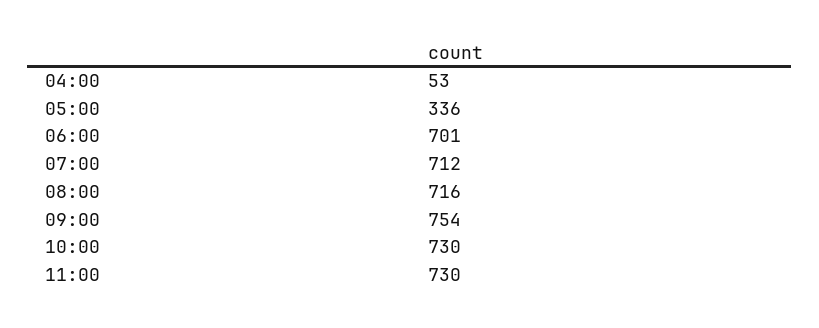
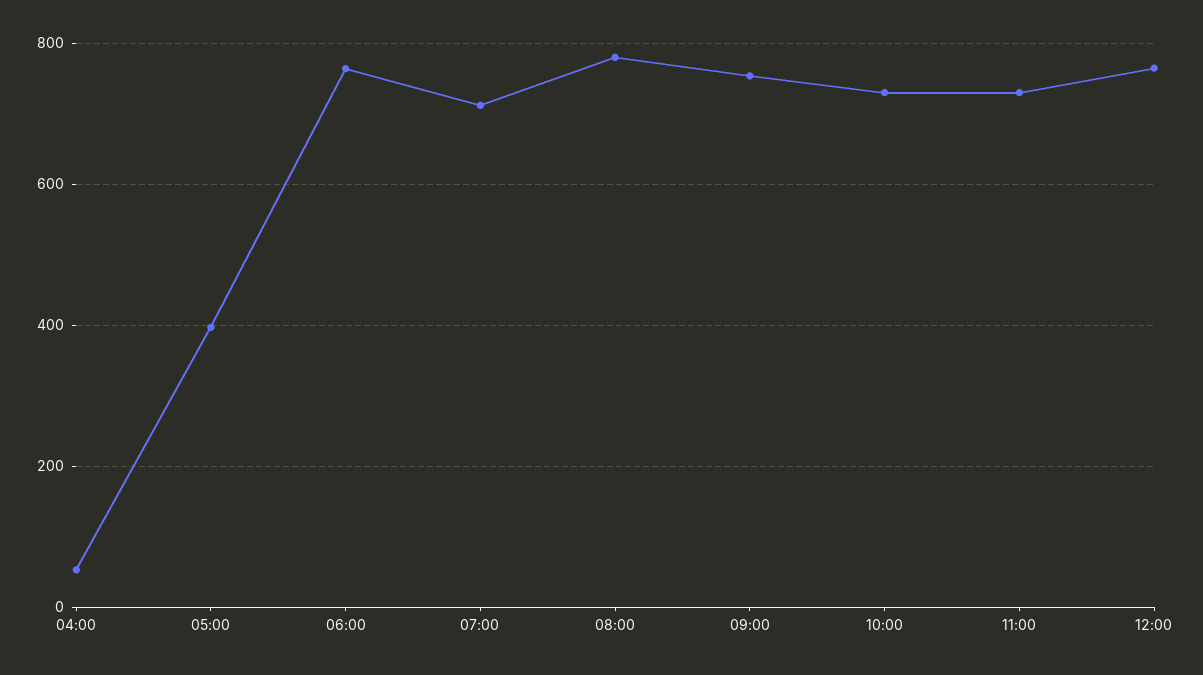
05:00: 336 -> 400
06:00: 701 -> 760
08:00: 716 -> 780
12:00: none -> 760

